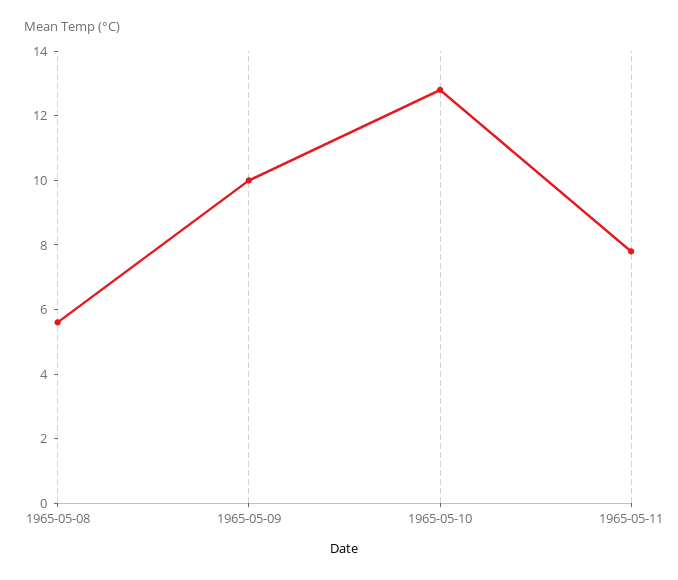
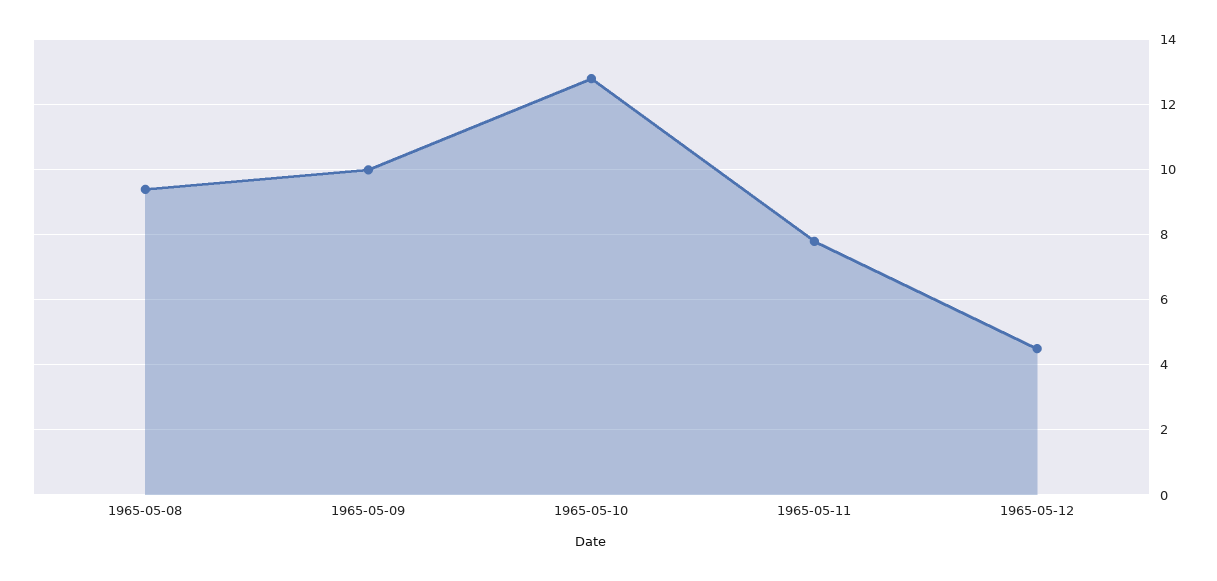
1965-05-08: 5.5 -> 9.5
1965-05-12: none -> 4.5

